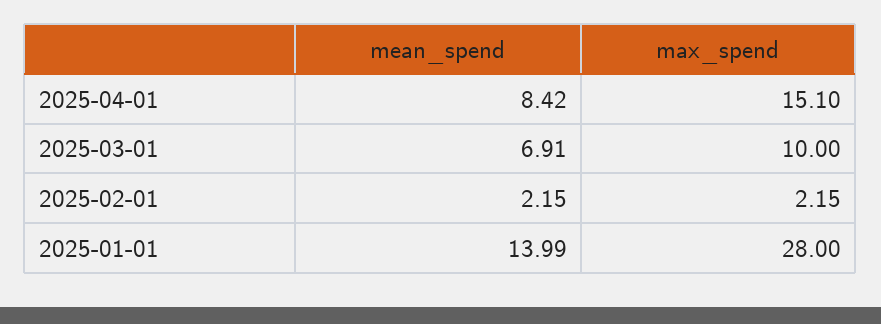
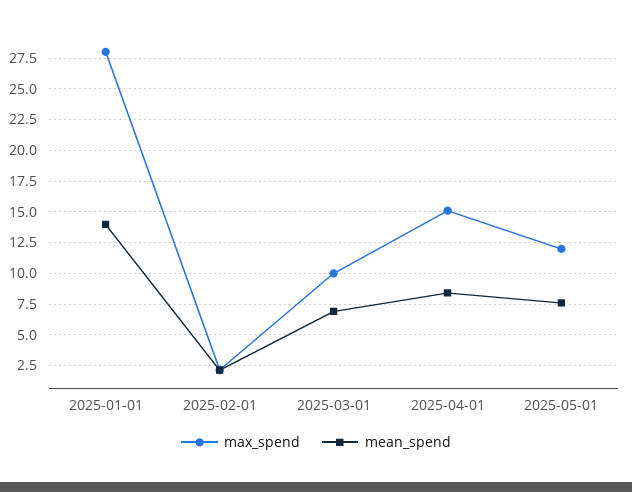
max_spend, 2025-05-01: none -> 12
mean_spend, 2025-05-01: none -> 7.5

